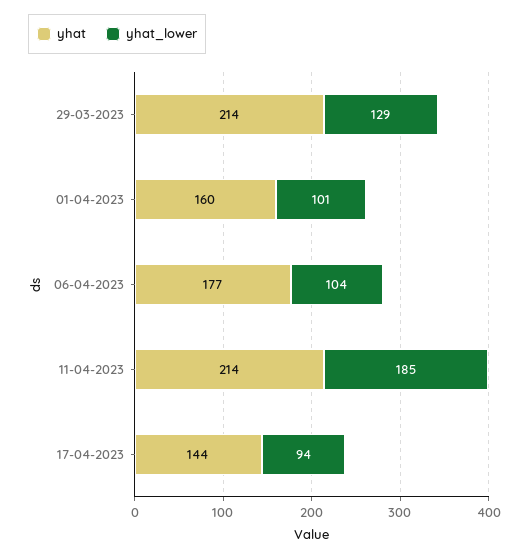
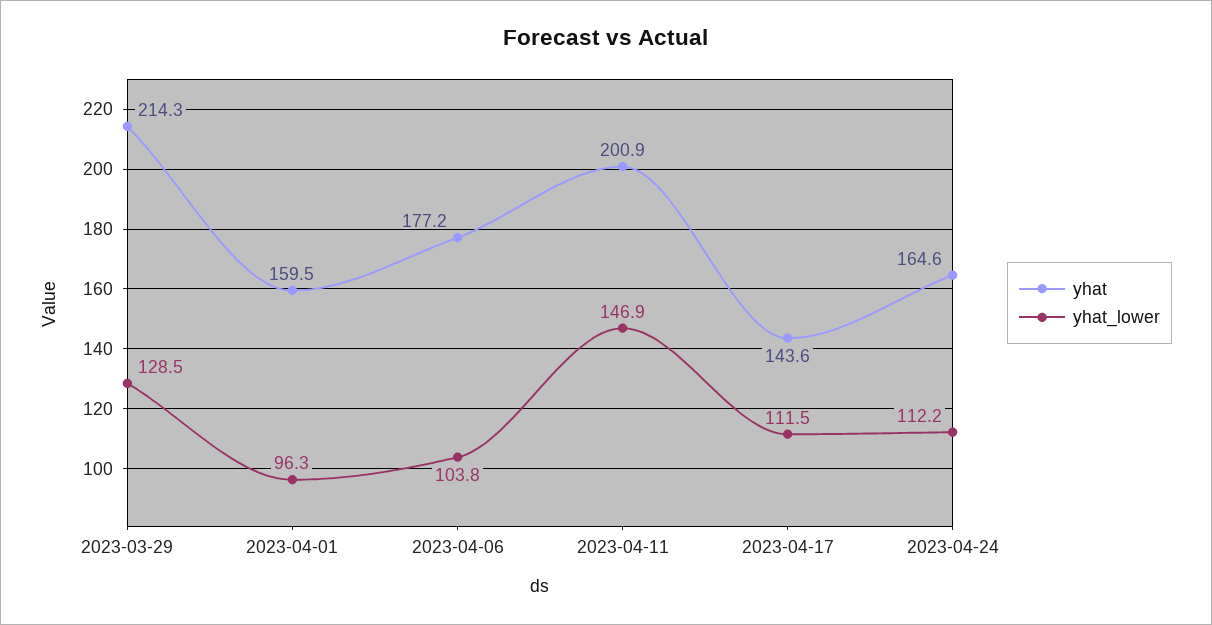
yhat_lower, 01-04-2023: 101 -> 96.3
yhat, 11-04-2023: 214 -> 200.9
yhat_lower, 11-04-2023: 185 -> 146.9
yhat_lower, 17-04-2023: 94 -> 111.5
yhat, 2023-04-24: none -> 164.6
yhat_lower, 2023-04-24: none -> 112.2

